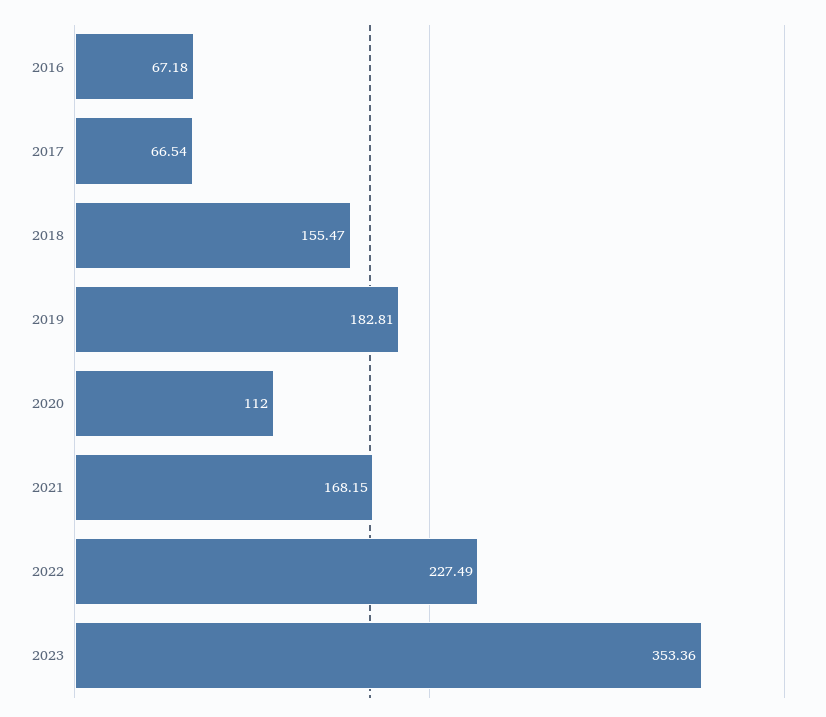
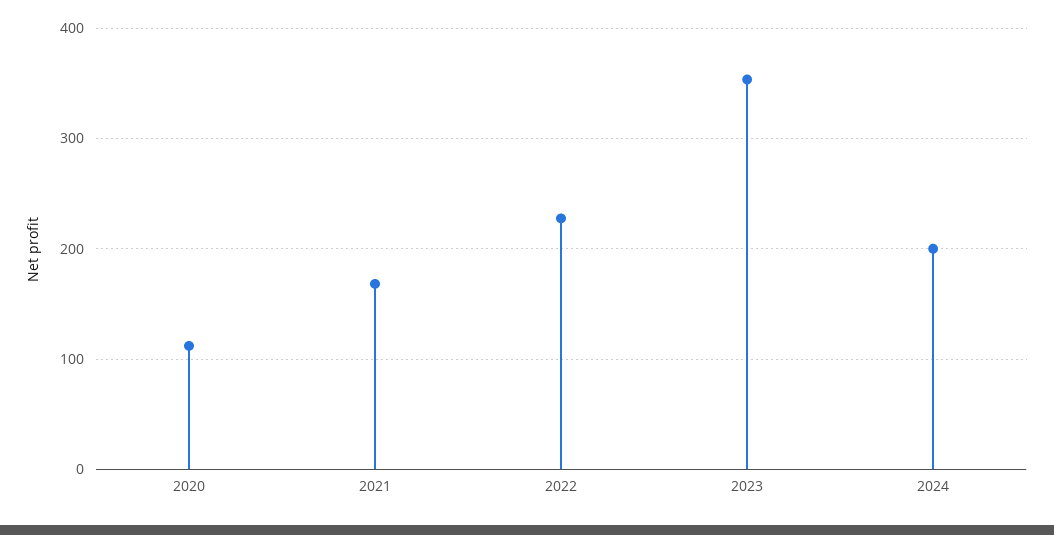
2016: 67.18 -> none
2017: 66.54 -> none
2018: 155.47 -> none
2019: 182.81 -> none
2024: none -> 200

